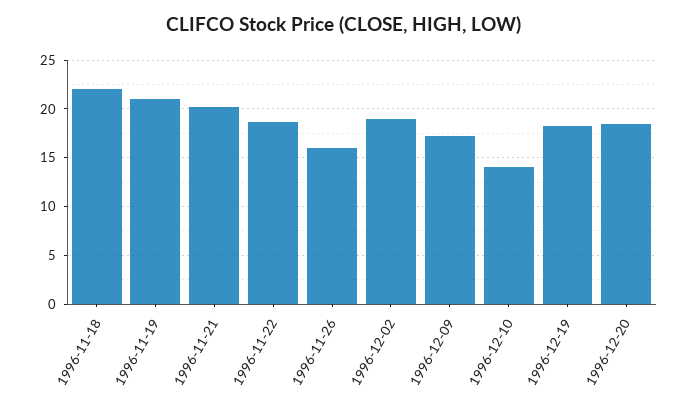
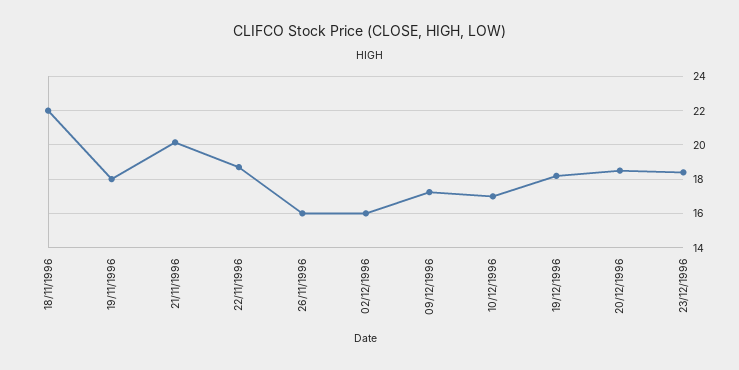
1996-11-19: 21 -> 18
1996-12-02: 19 -> 16
1996-12-10: 14 -> 17
23/12/1996: none -> 18.5

